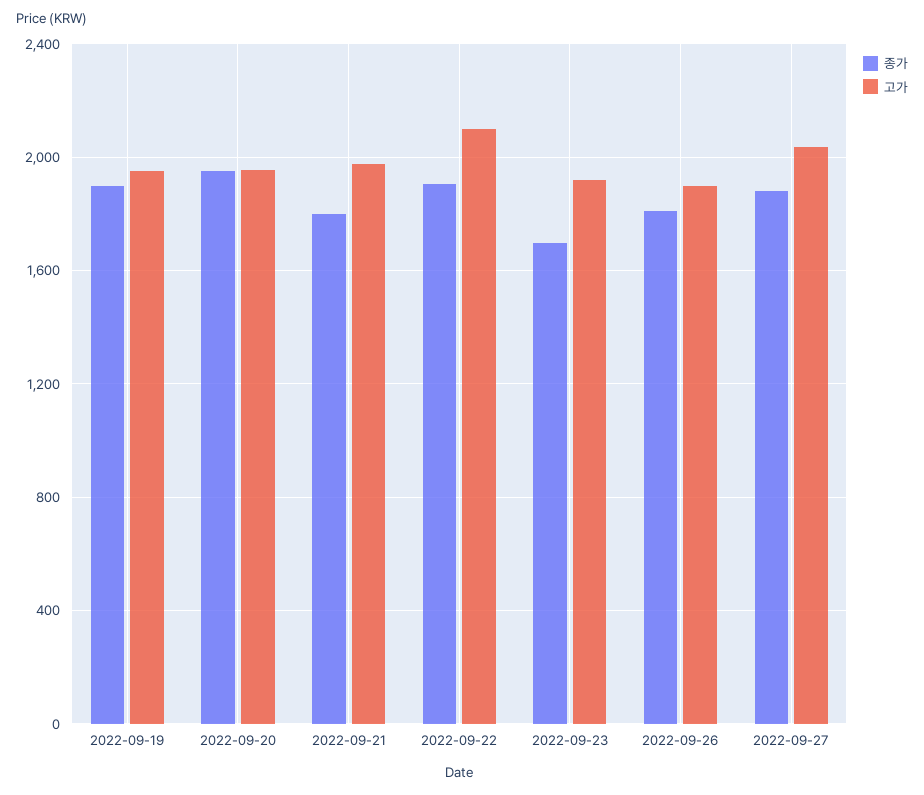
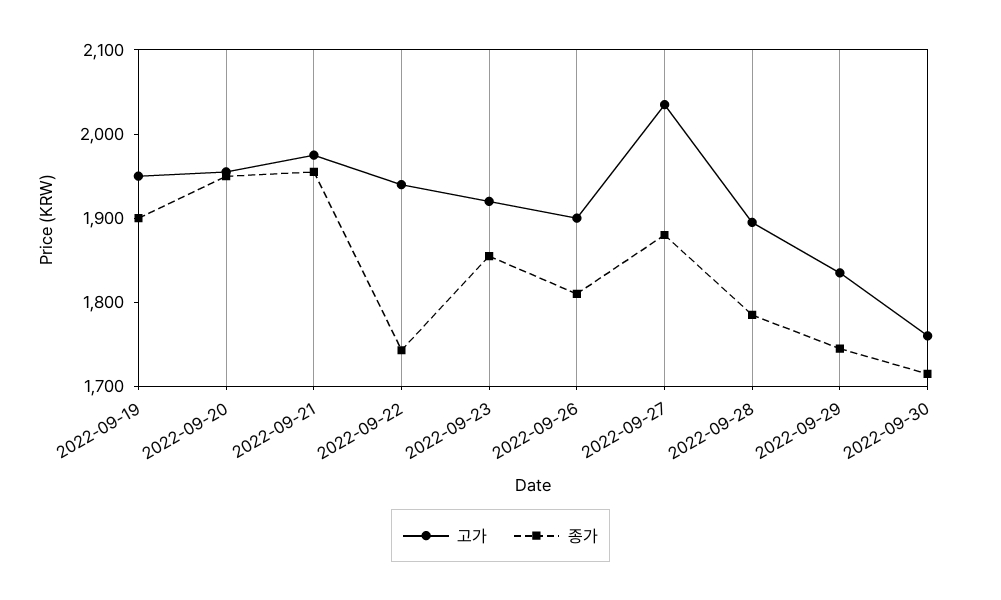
종가, 2022-09-21: 1800 -> 1960
종가, 2022-09-22: 1900 -> 1740
고가, 2022-09-22: 2100 -> 1940
종가, 2022-09-23: 1700 -> 1860
고가, 2022-09-28: none -> 1900
종가, 2022-09-28: none -> 1780
고가, 2022-09-29: none -> 1840
종가, 2022-09-29: none -> 1740
고가, 2022-09-30: none -> 1760
종가, 2022-09-30: none -> 1720

